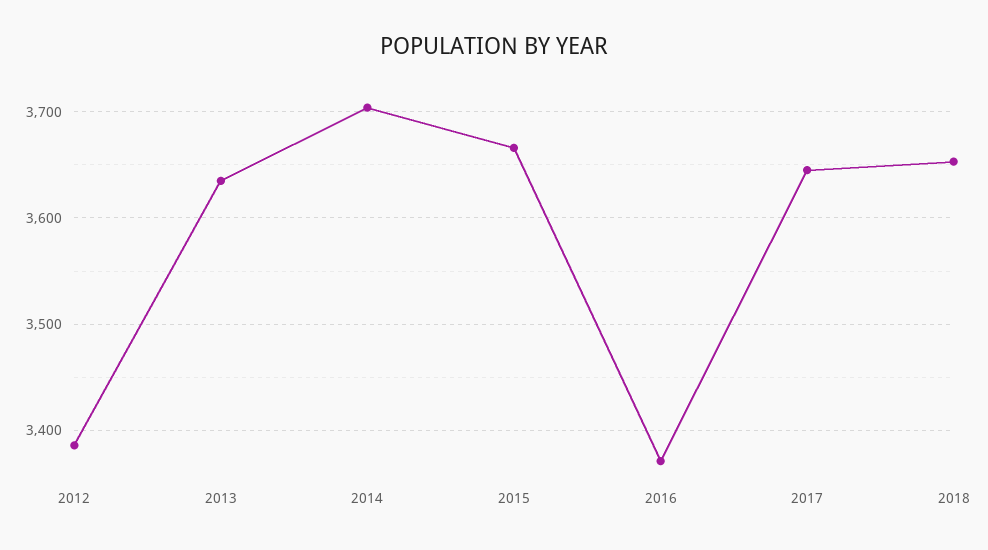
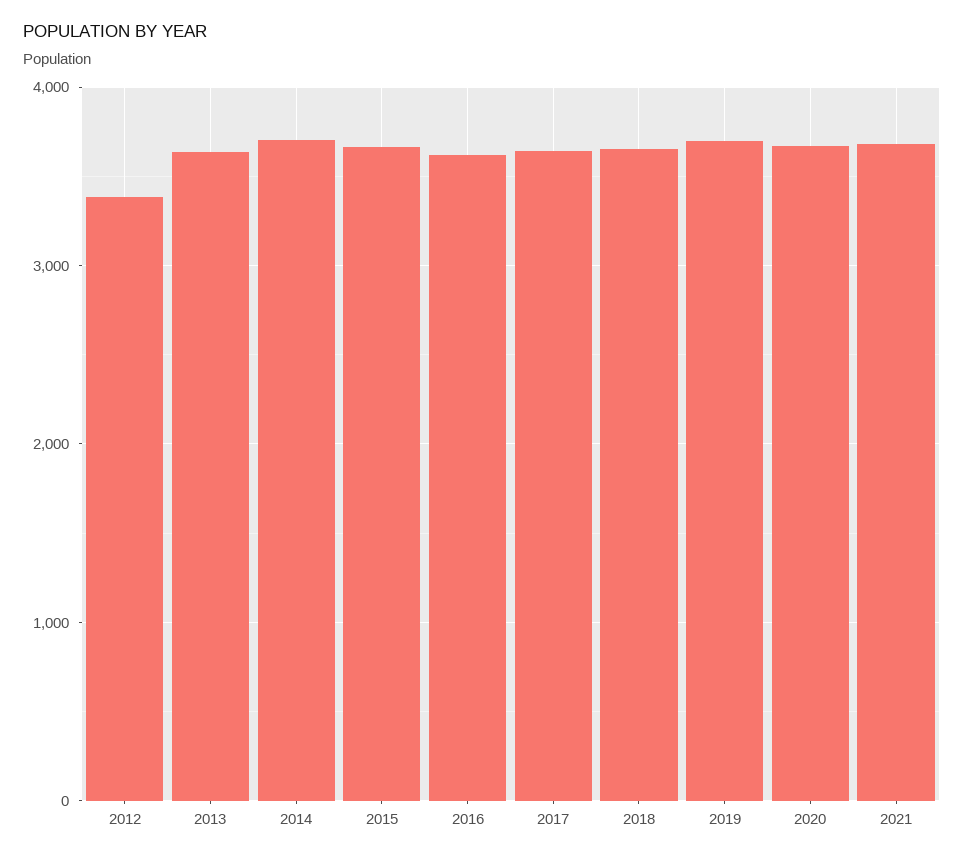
2016: 3370 -> 3600
2019: none -> 3700
2020: none -> 3700
2021: none -> 3700

